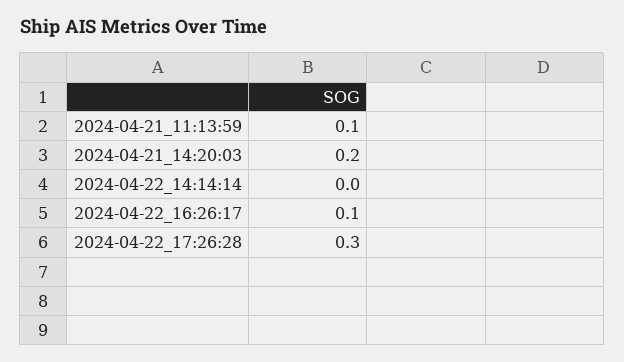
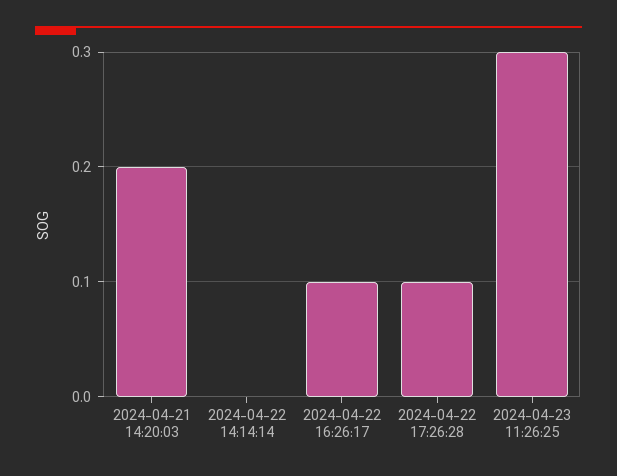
2024-04-21_11:13:59: 0.1 -> none
2024-04-22_17:26:28: 0.3 -> 0.1
2024-04-23 11:26:25: none -> 0.3

